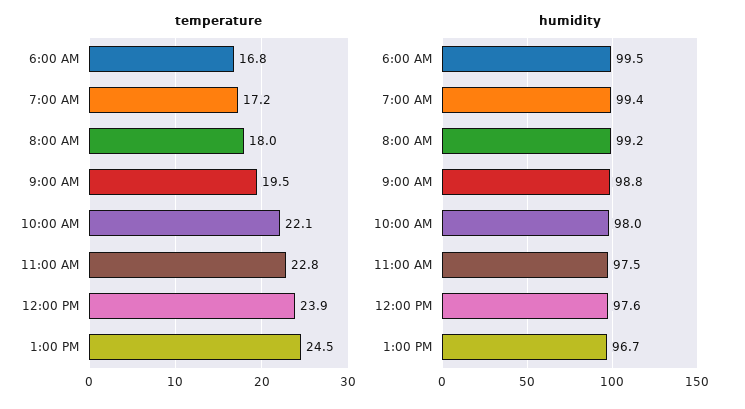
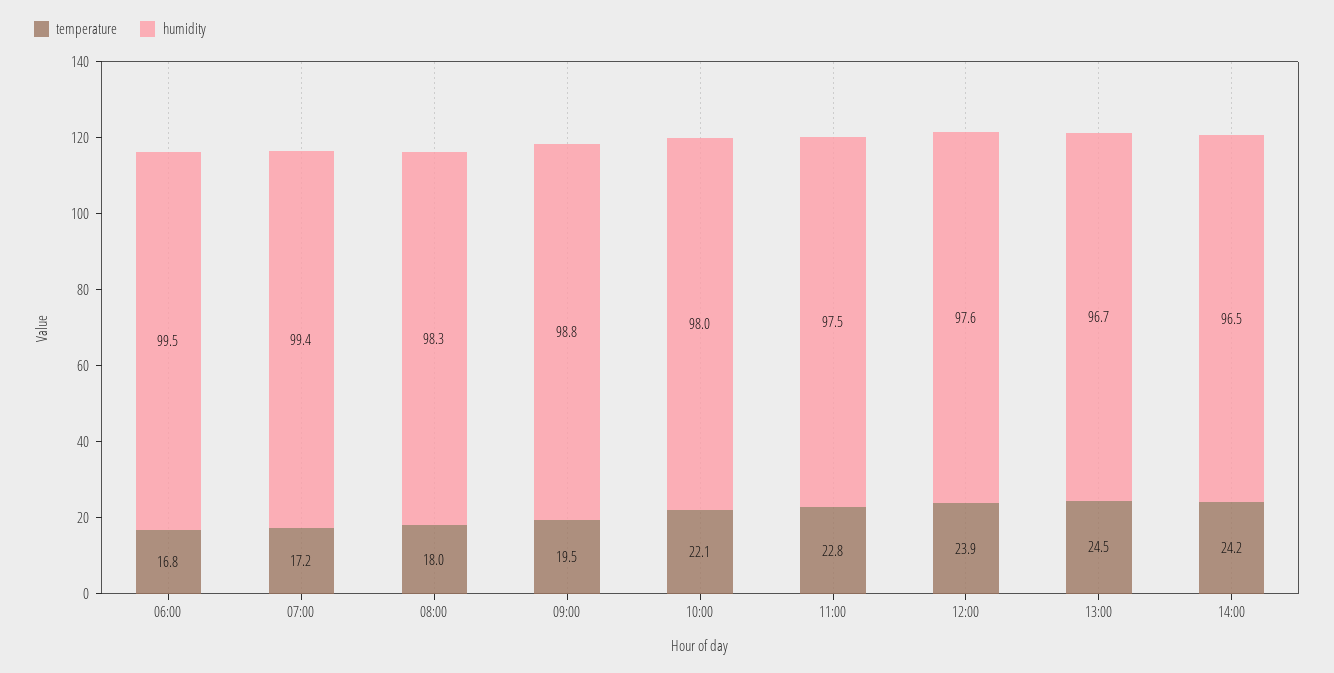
humidity, 8:00 AM: 99.2 -> 98.3
temperature, 14:00: none -> 24.2
humidity, 14:00: none -> 96.5

